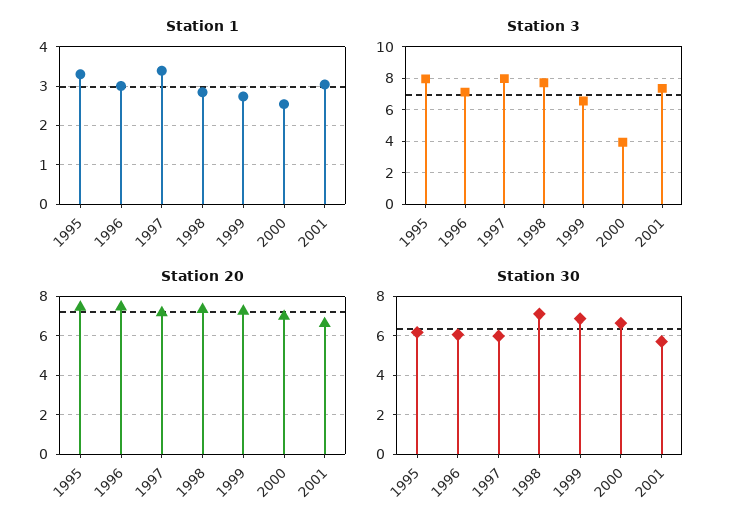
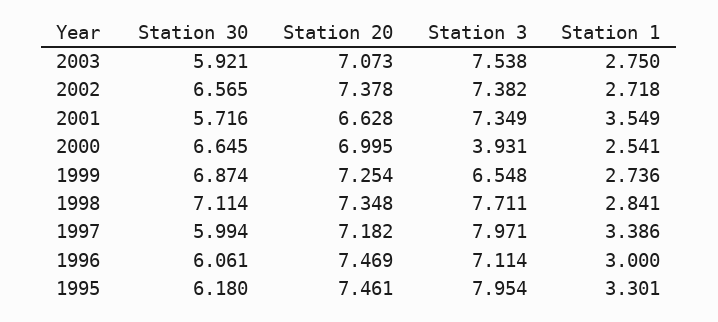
Station 1, 2001: 3 -> 3.549
Station 30, 2003: none -> 5.921
Station 20, 2003: none -> 7.073
Station 3, 2003: none -> 7.538
Station 1, 2003: none -> 2.75
Station 30, 2002: none -> 6.565
Station 20, 2002: none -> 7.378
Station 3, 2002: none -> 7.382
Station 1, 2002: none -> 2.718

